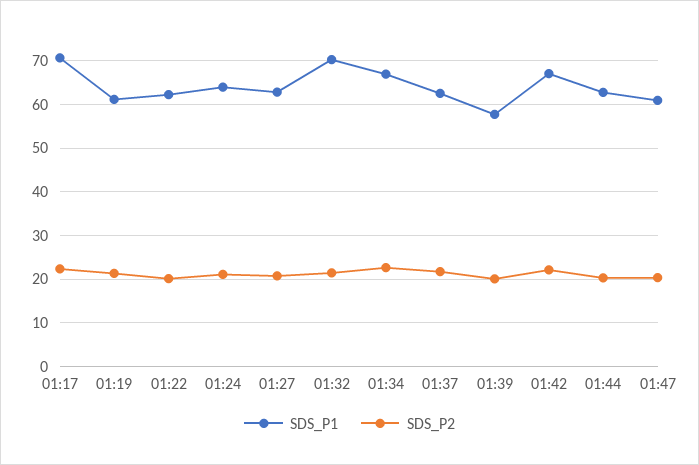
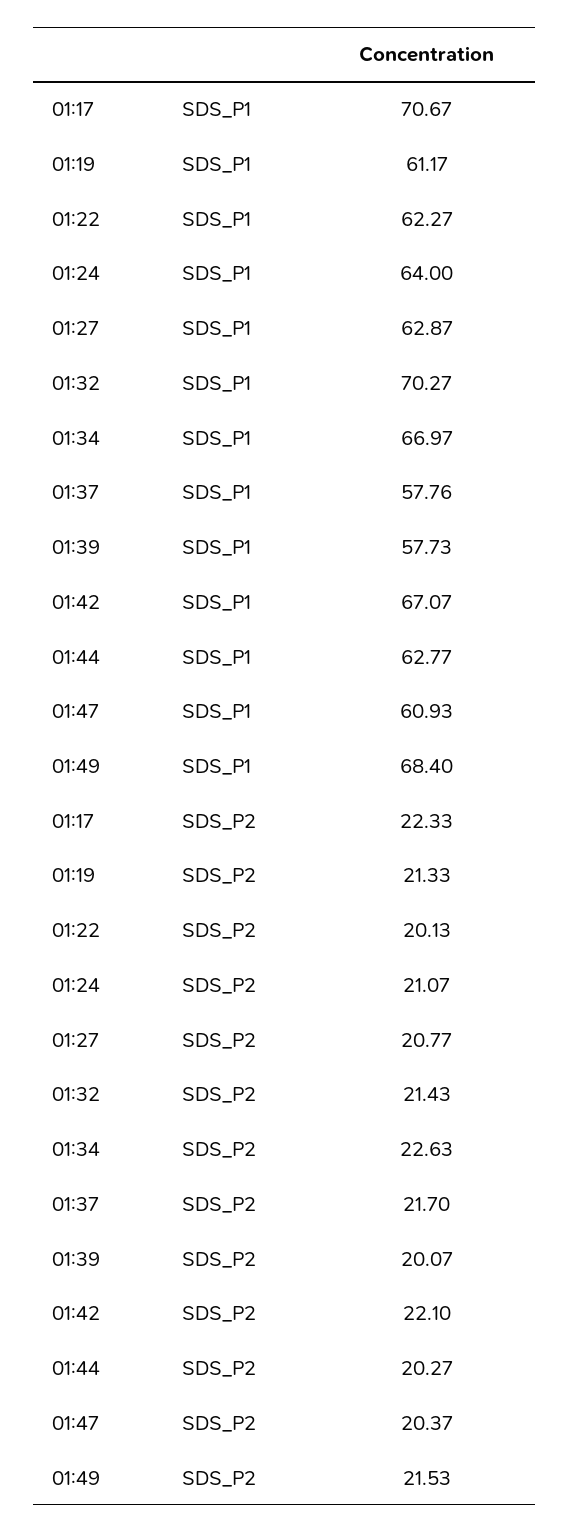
SDS_P1, 01:37: 62 -> 57.76
SDS_P1, 01:49: none -> 68.4
SDS_P2, 01:49: none -> 21.53

